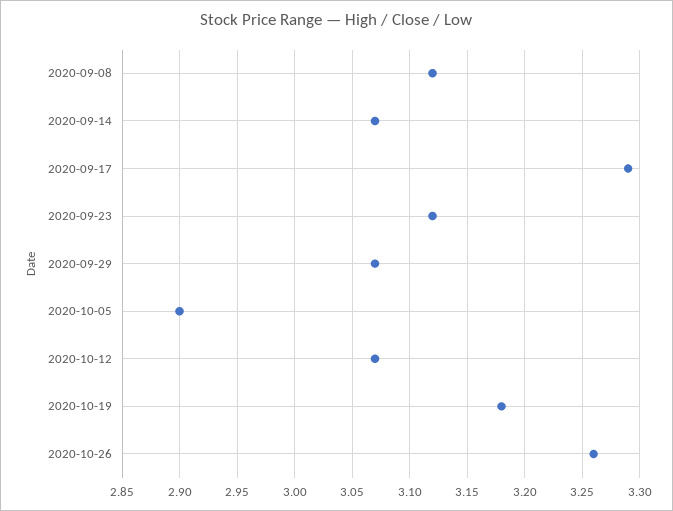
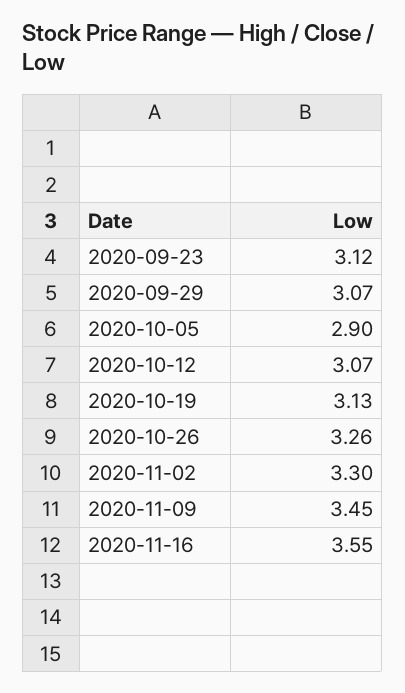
2020-09-08: 3.12 -> none
2020-09-14: 3.07 -> none
2020-09-17: 3.29 -> none
2020-10-19: 3.18 -> 3.13
2020-11-02: none -> 3.3
2020-11-09: none -> 3.45
2020-11-16: none -> 3.55

